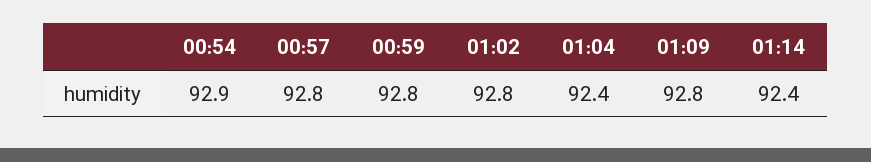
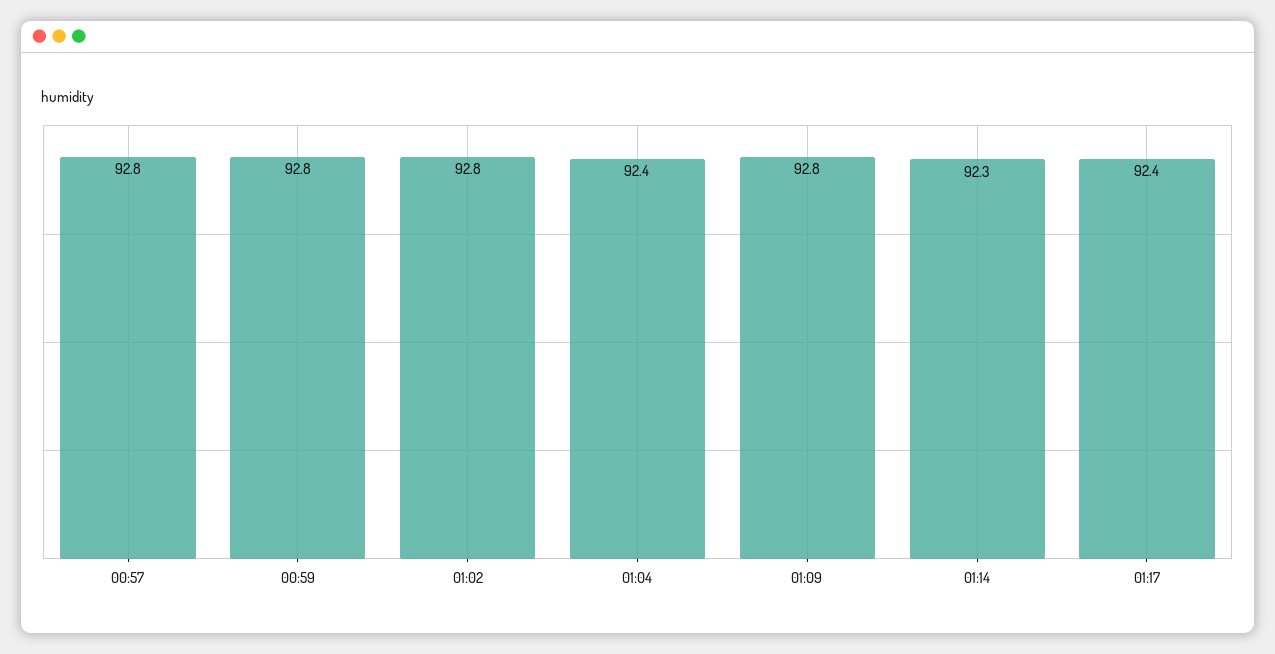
00:54: 92.9 -> none
01:14: 92.4 -> 92.3
01:17: none -> 92.4

